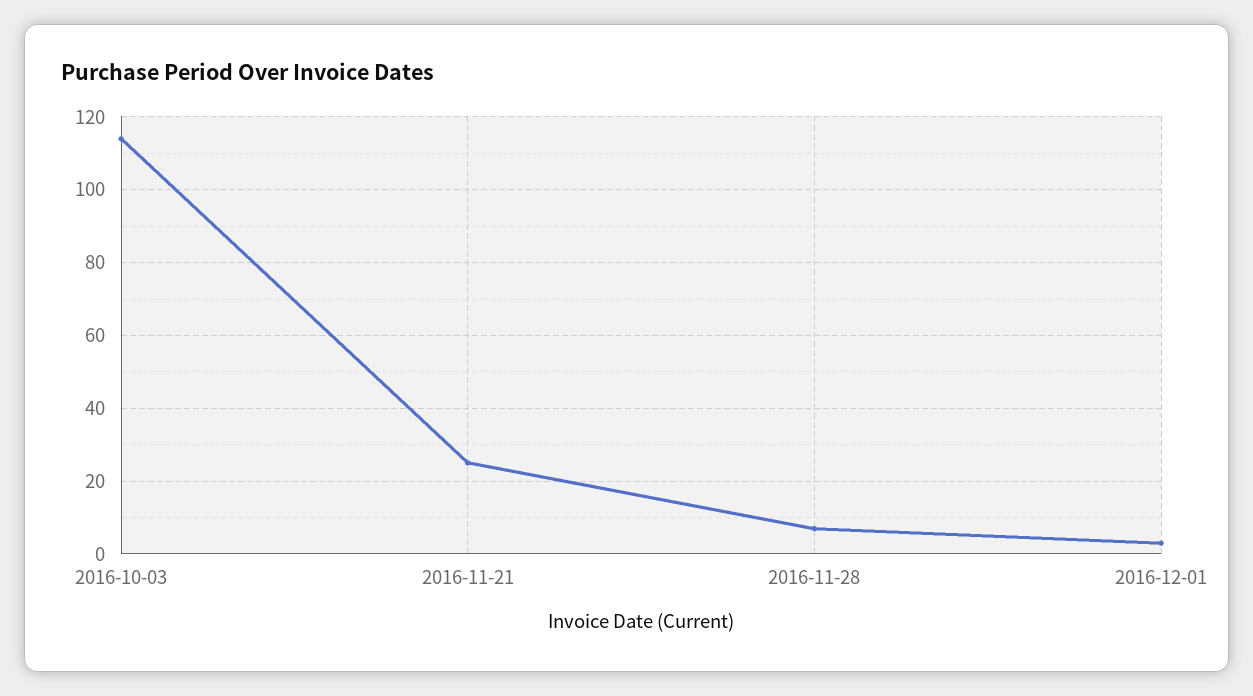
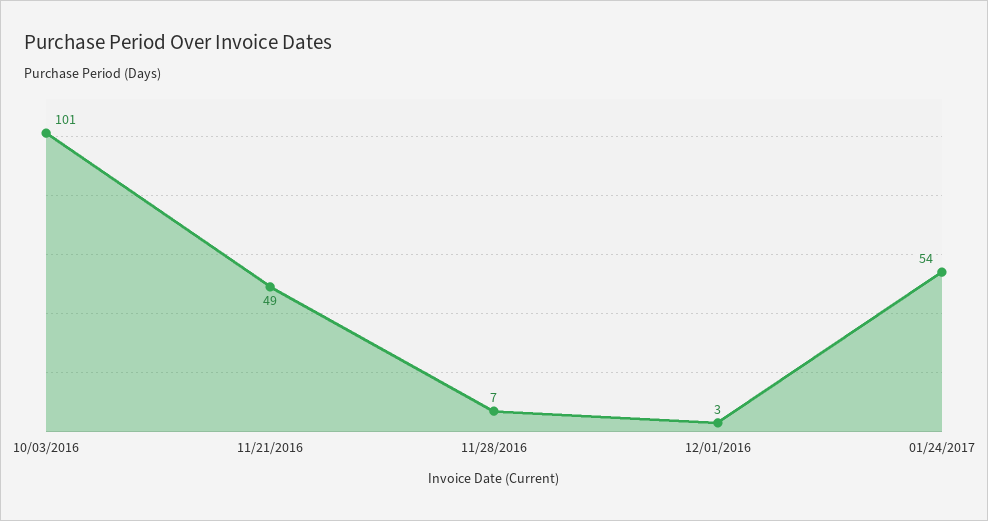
2016-10-03: 115 -> 101
2016-11-21: 25 -> 49
01/24/2017: none -> 54

